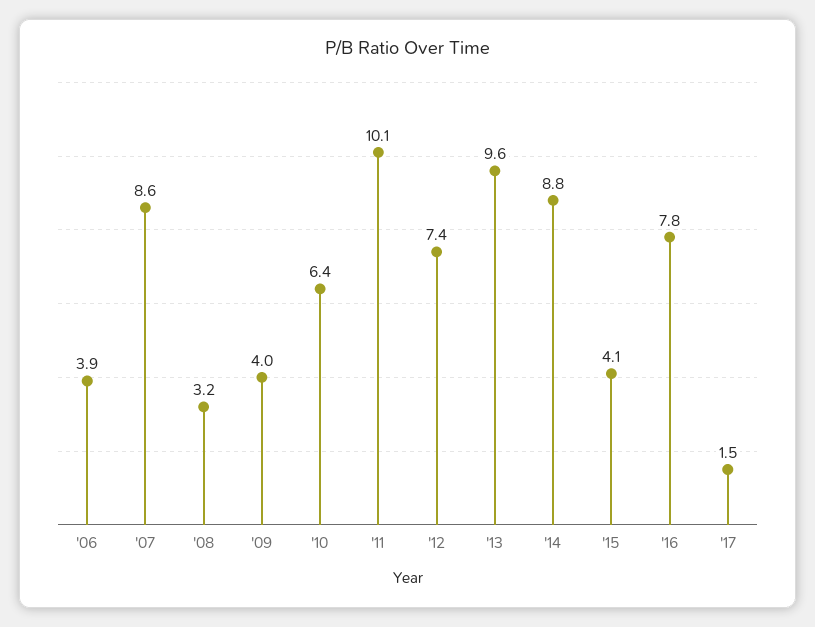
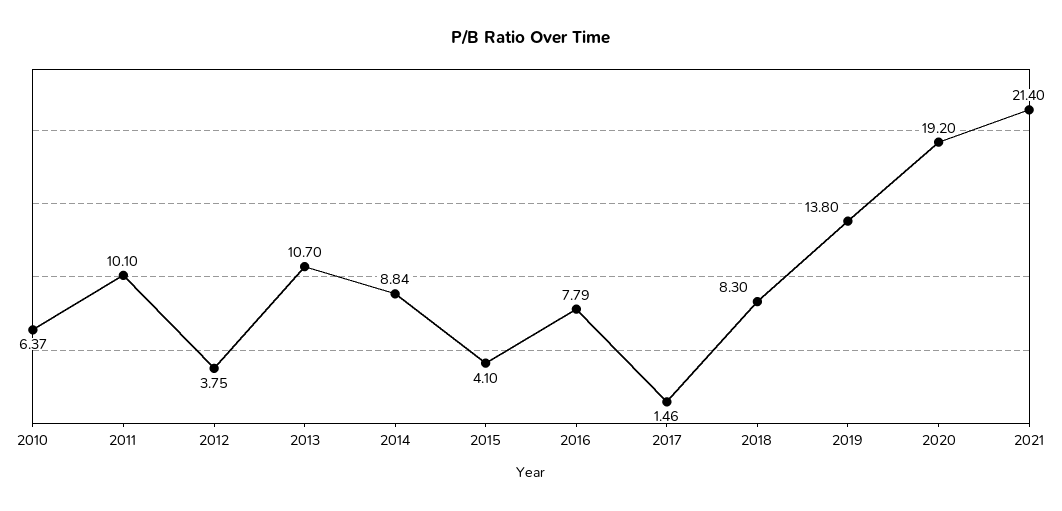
'06: 3.9 -> none
'07: 8.6 -> none
'08: 3.2 -> none
'09: 4 -> none
'12: 7.4 -> 3.75
'13: 9.6 -> 10.7
2018: none -> 8.3
2019: none -> 13.8
2020: none -> 19.2
2021: none -> 21.4

